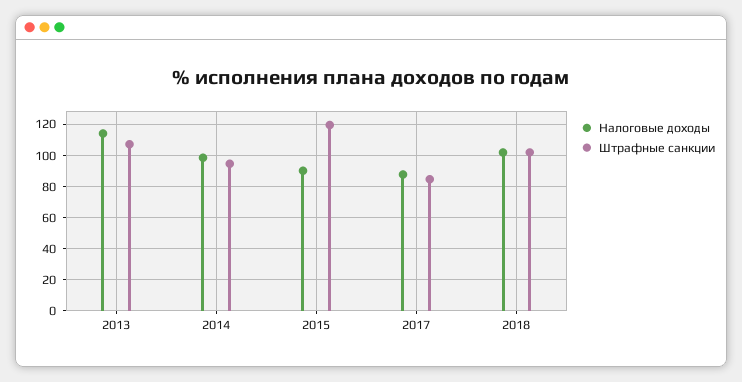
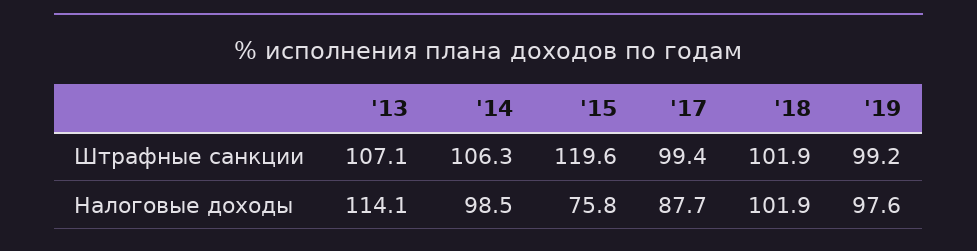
Штрафные санкции, 2014: 95 -> 106.3
Налоговые доходы, 2015: 90 -> 75.8
Штрафные санкции, 2017: 85 -> 99.4
Штрафные санкции, '19: none -> 99.2
Налоговые доходы, '19: none -> 97.6

